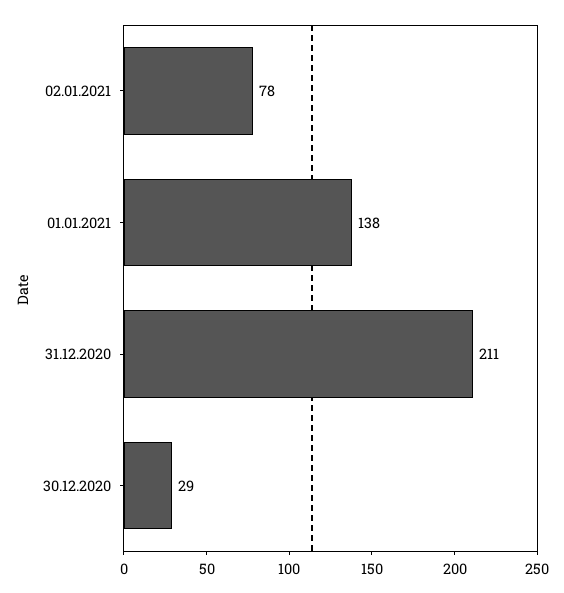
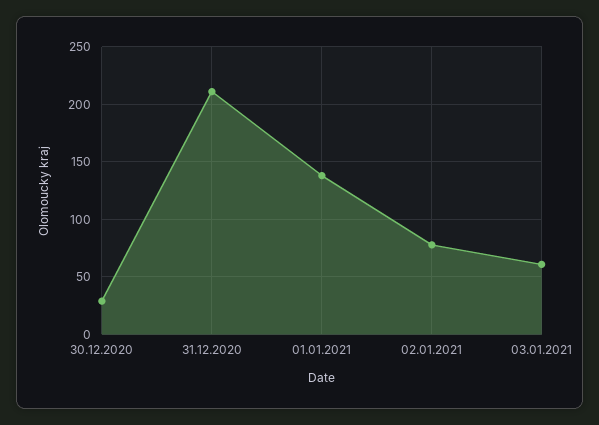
03.01.2021: none -> 60

